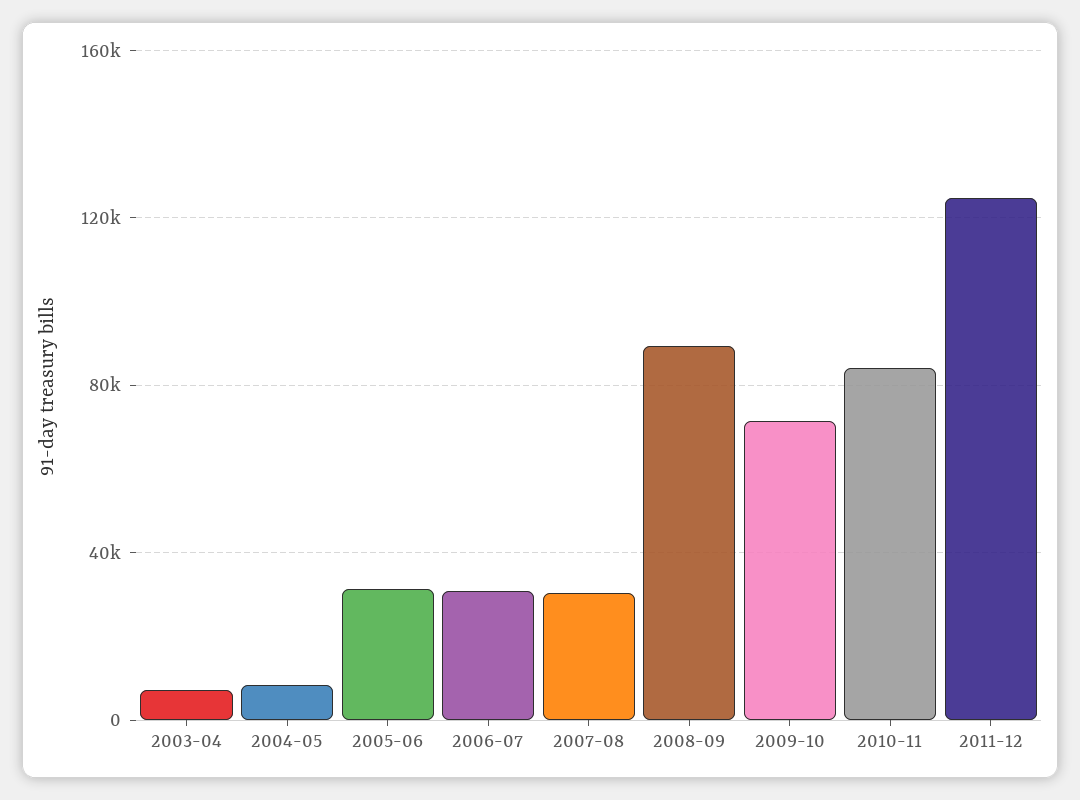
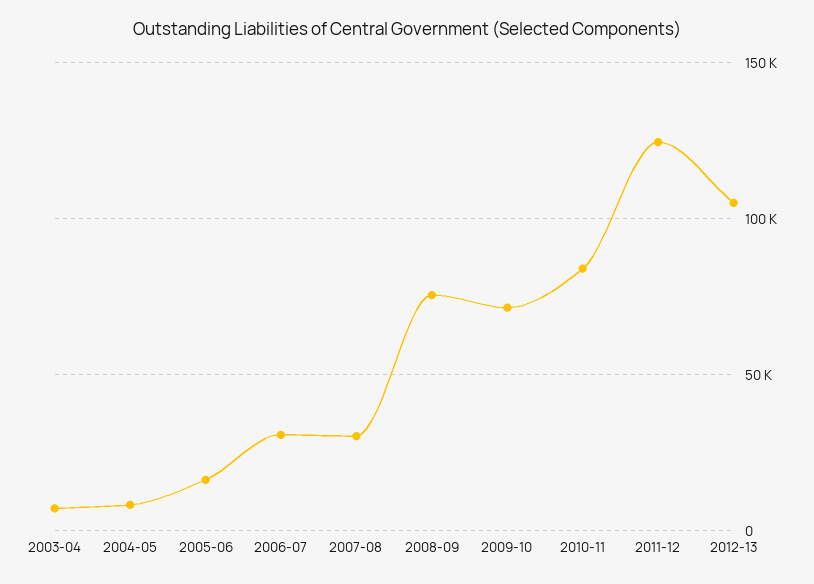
2005-06: 30000 -> 15000
2008-09: 90000 -> 75000
2012-13: none -> 105000

